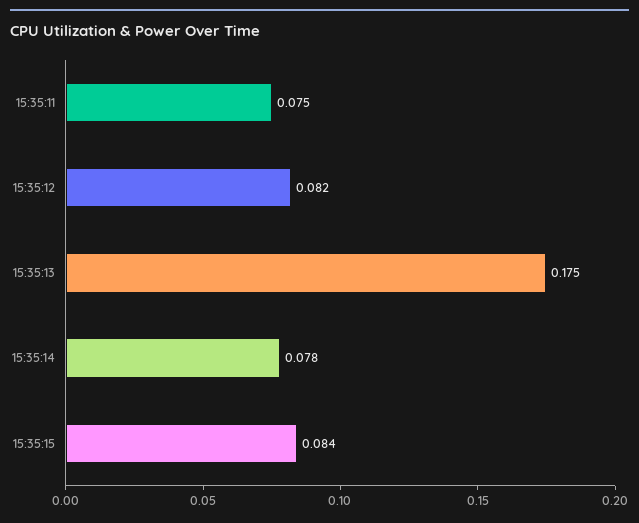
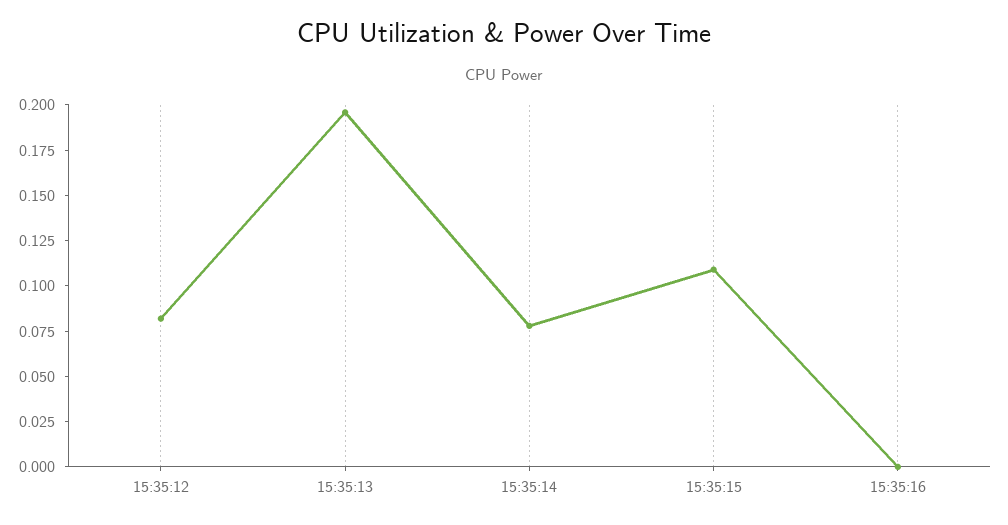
15:35:11: 0.075 -> none
15:35:13: 0.175 -> 0.195
15:35:15: 0.084 -> 0.11
15:35:16: none -> 0

